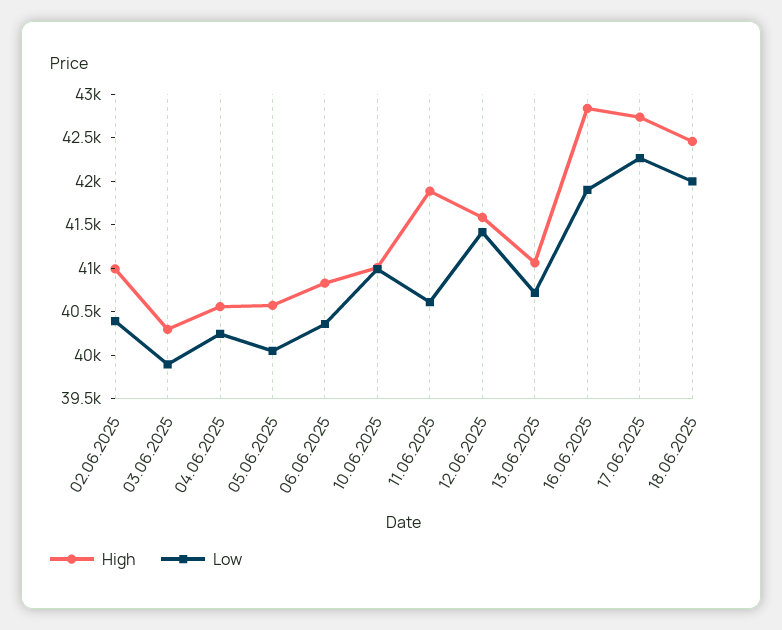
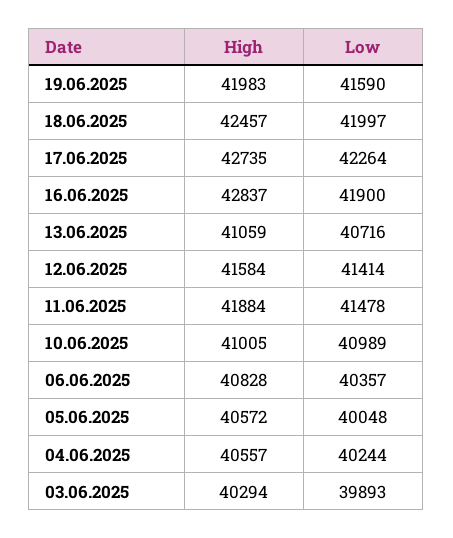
High, 02.06.2025: 41000 -> none
Low, 02.06.2025: 40400 -> none
Low, 11.06.2025: 40600 -> 41478
High, 19.06.2025: none -> 41983
Low, 19.06.2025: none -> 41590

